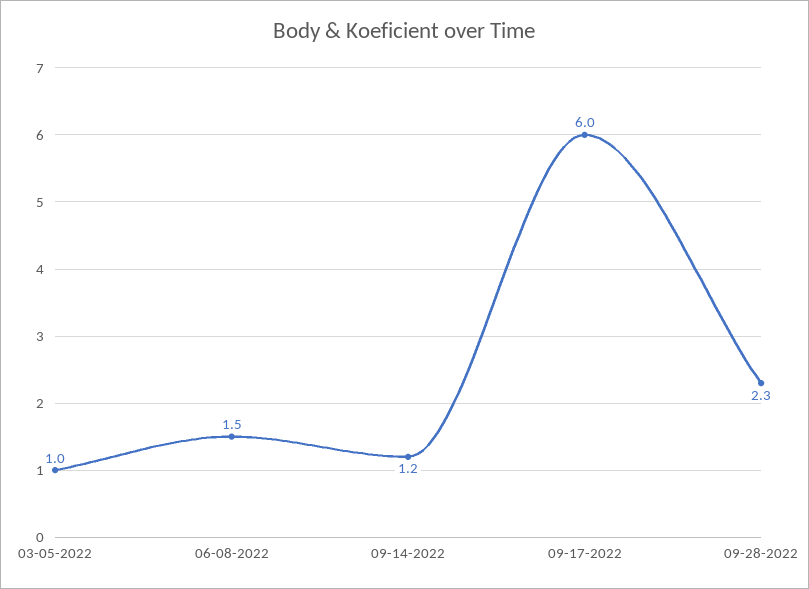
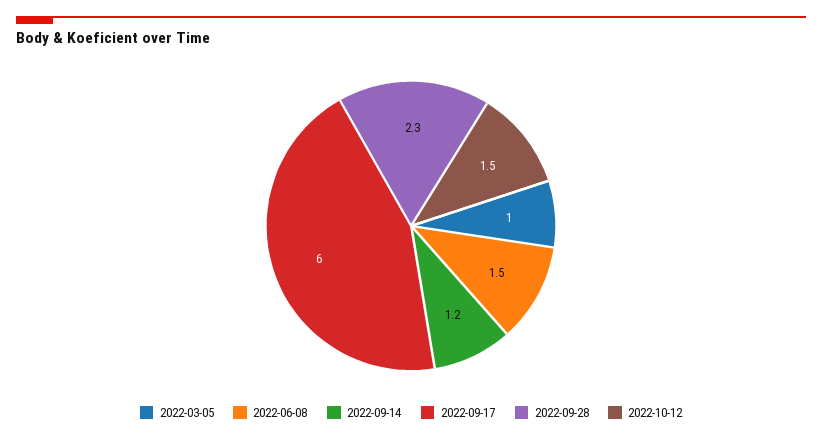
2022-10-12: none -> 1.5

